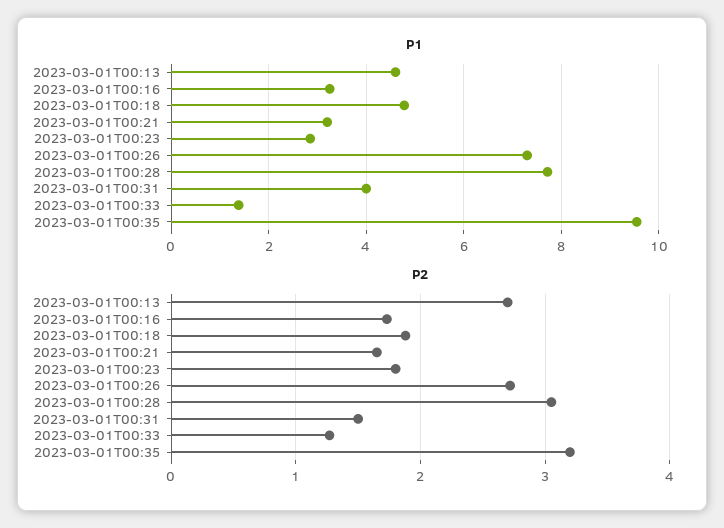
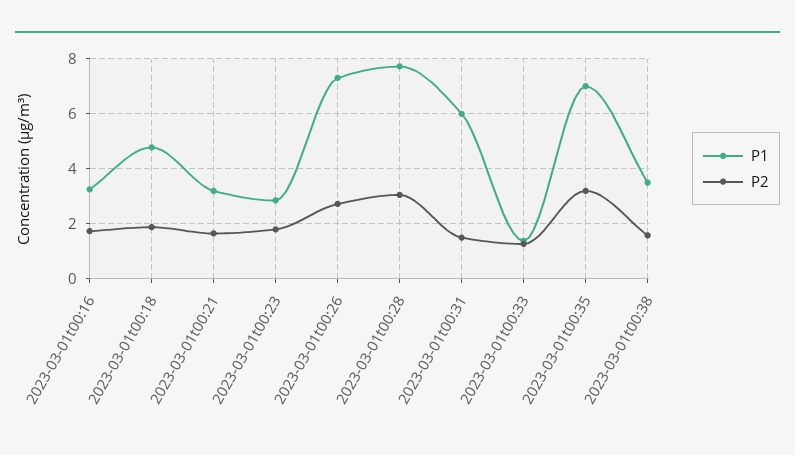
P1, 2023-03-01T00:13: 4.6 -> none
P1, 2023-03-01T00:31: 4 -> 6
P1, 2023-03-01T00:35: 9.6 -> 7
P2, 2023-03-01T00:13: 2.7 -> none
P1, 2023-03-01t00:38: none -> 3.5
P2, 2023-03-01t00:38: none -> 1.5

